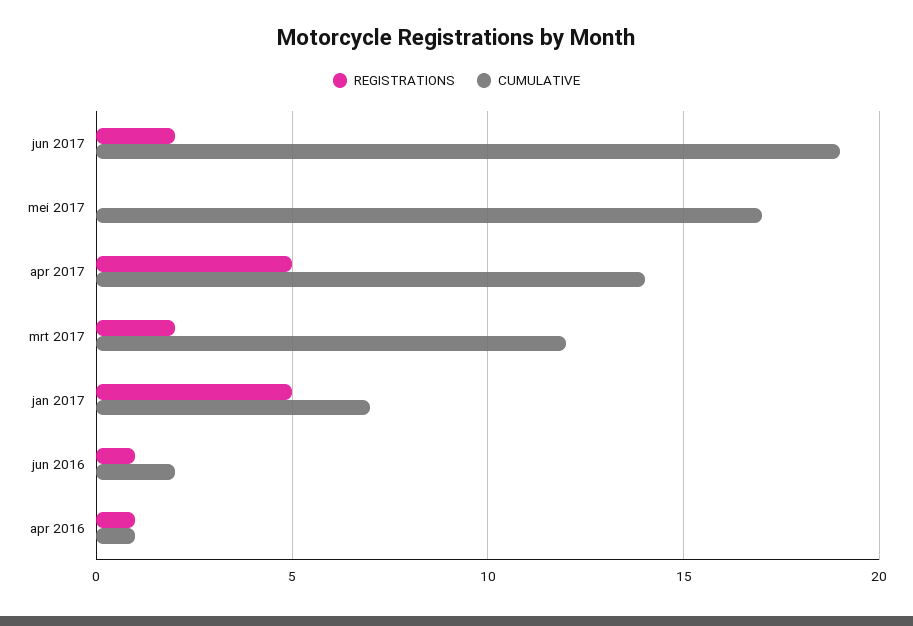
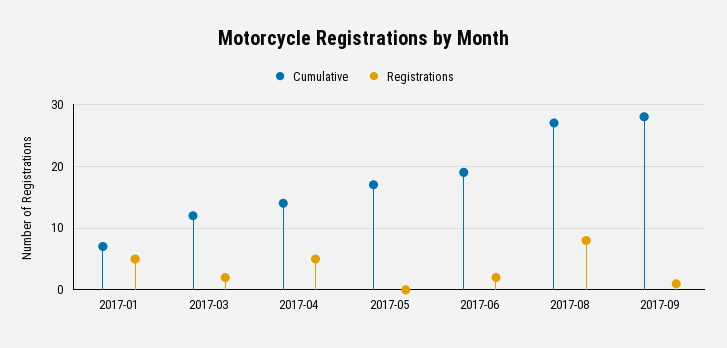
REGISTRATIONS, jun 2016: 1 -> none
CUMULATIVE, jun 2016: 2 -> none
REGISTRATIONS, apr 2016: 1 -> none
CUMULATIVE, apr 2016: 1 -> none
CUMULATIVE, 2017-08: none -> 27
REGISTRATIONS, 2017-08: none -> 8
CUMULATIVE, 2017-09: none -> 28
REGISTRATIONS, 2017-09: none -> 1

